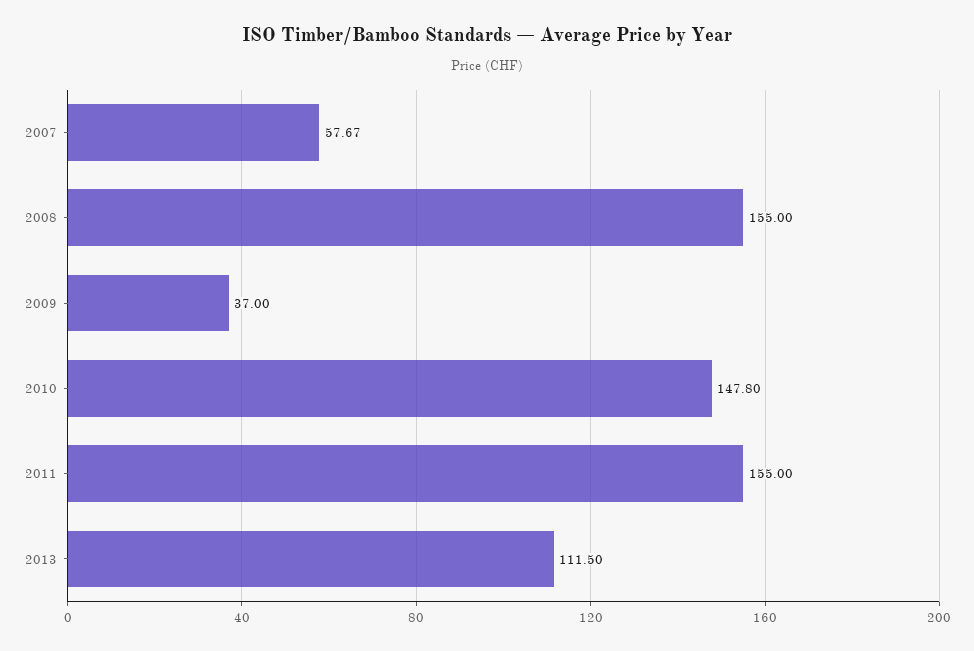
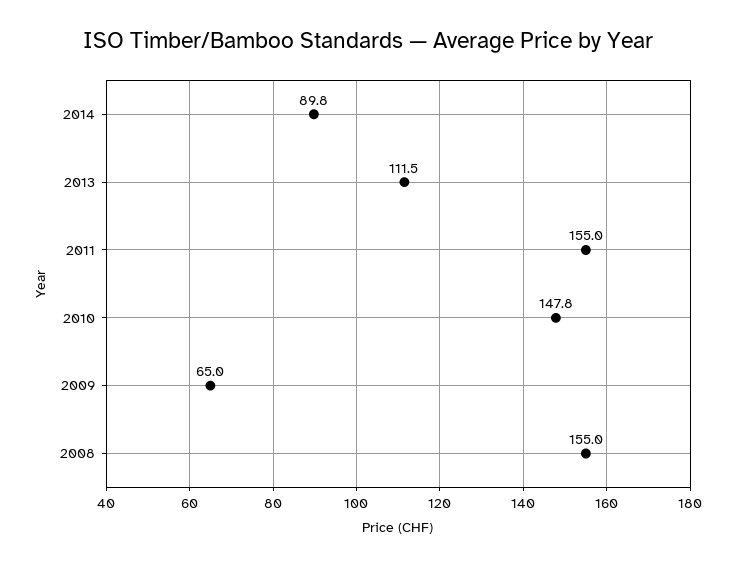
2007: 57.67 -> none
2009: 37 -> 65
2014: none -> 89.8

